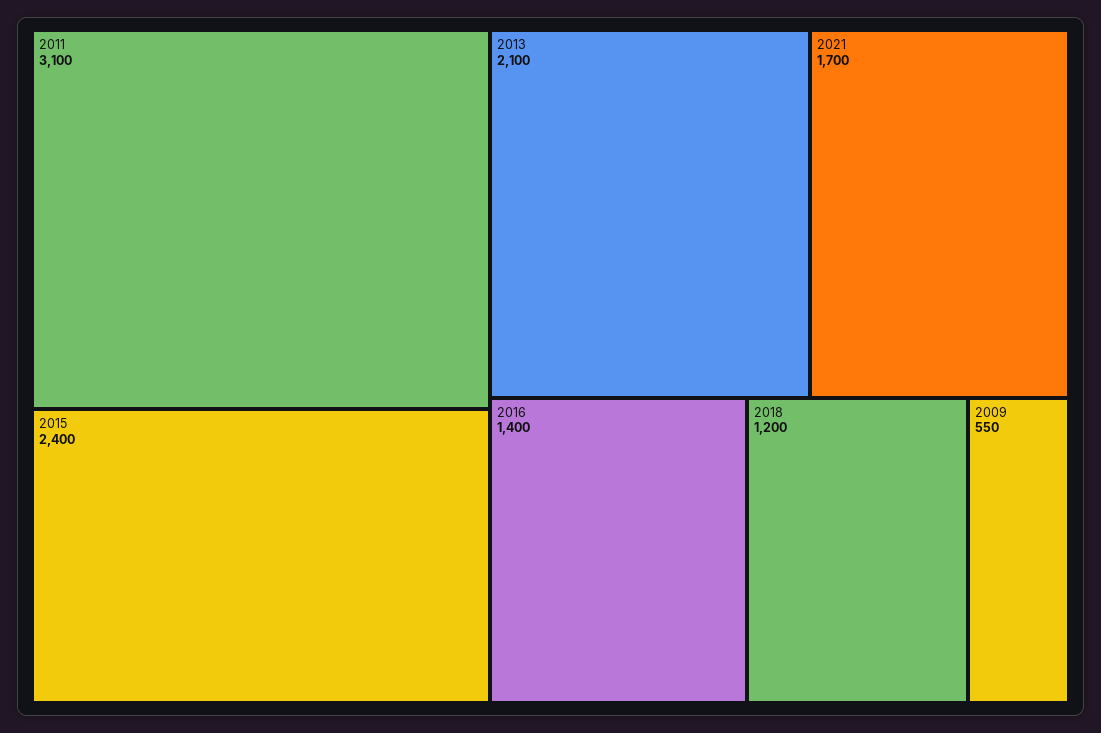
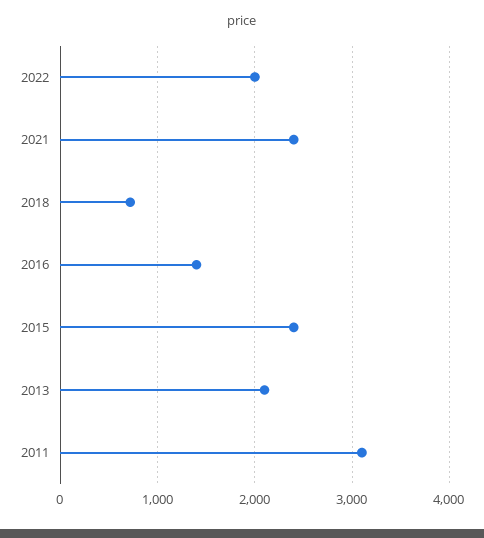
2021: 1700 -> 2400
2018: 1200 -> 700
2009: 550 -> none
2022: none -> 2000

